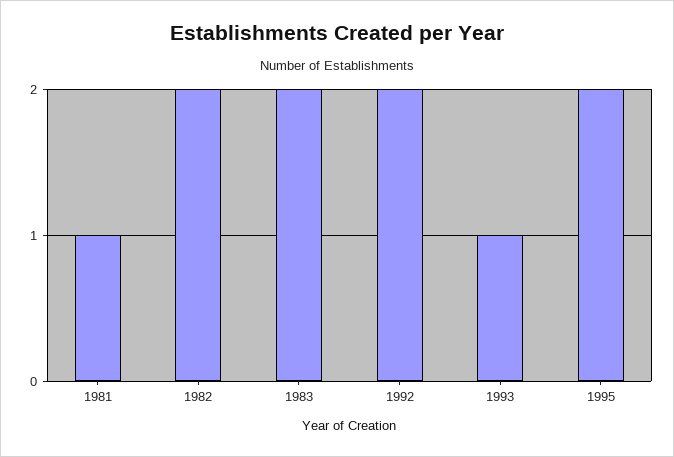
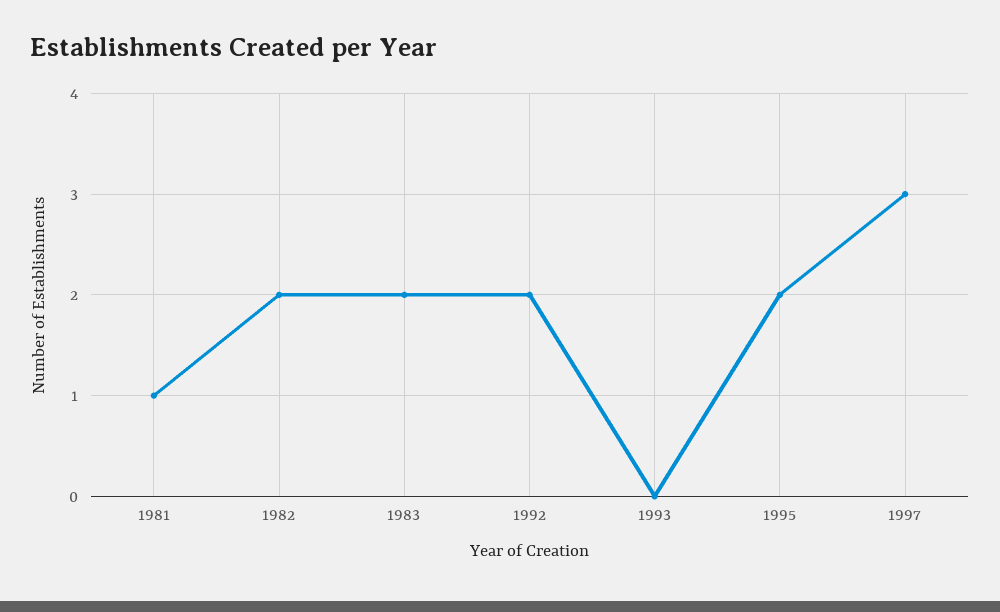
1993: 1 -> 0
1997: none -> 3

